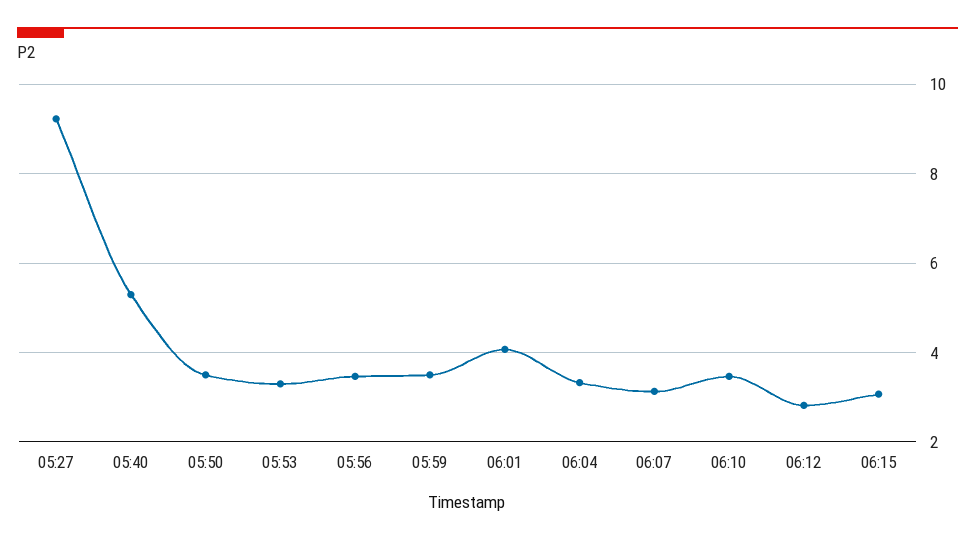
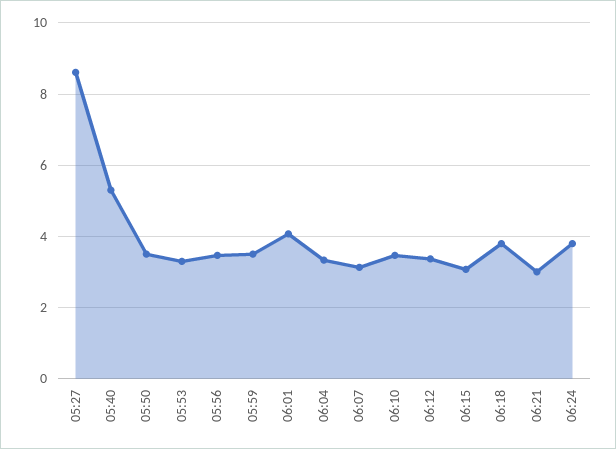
05:27: 9.2 -> 8.6
06:12: 2.8 -> 3.4
06:18: none -> 3.8
06:21: none -> 3
06:24: none -> 3.8

